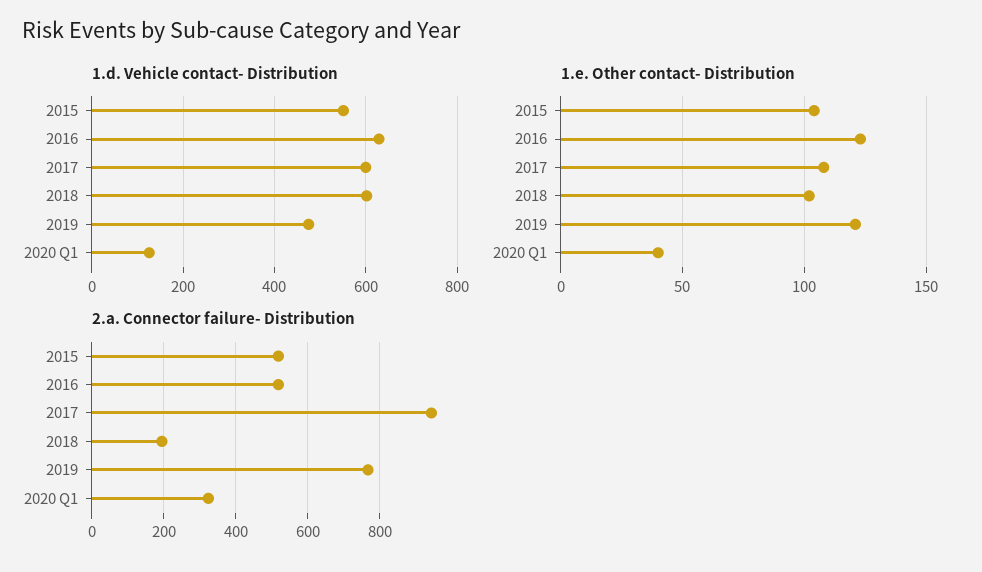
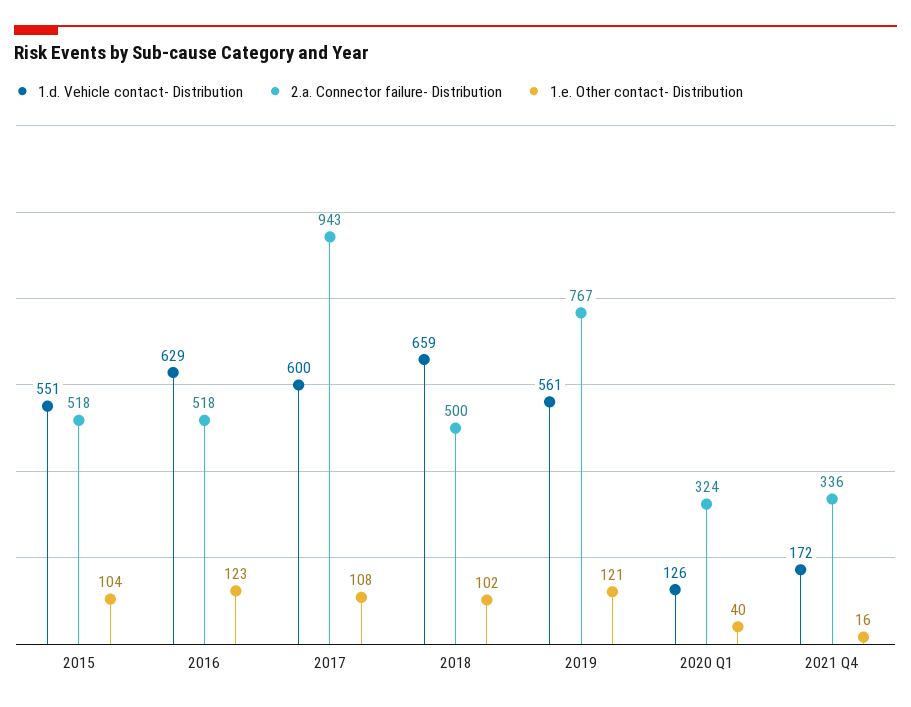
1.d. Vehicle contact- Distribution, 2018: 600 -> 659
1.d. Vehicle contact- Distribution, 2019: 480 -> 561
2.a. Connector failure- Distribution, 2018: 200 -> 500
1.d. Vehicle contact- Distribution, 2021 Q4: none -> 172
2.a. Connector failure- Distribution, 2021 Q4: none -> 336
1.e. Other contact- Distribution, 2021 Q4: none -> 16

